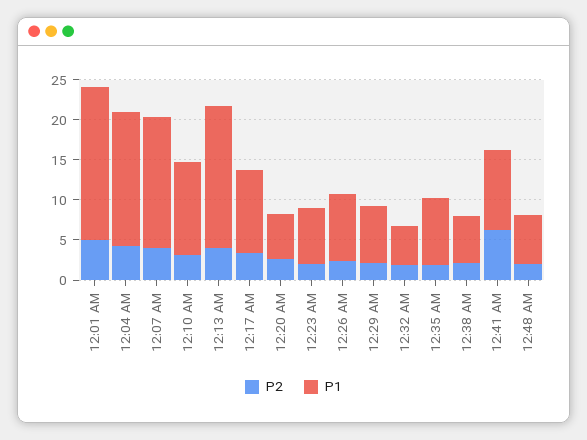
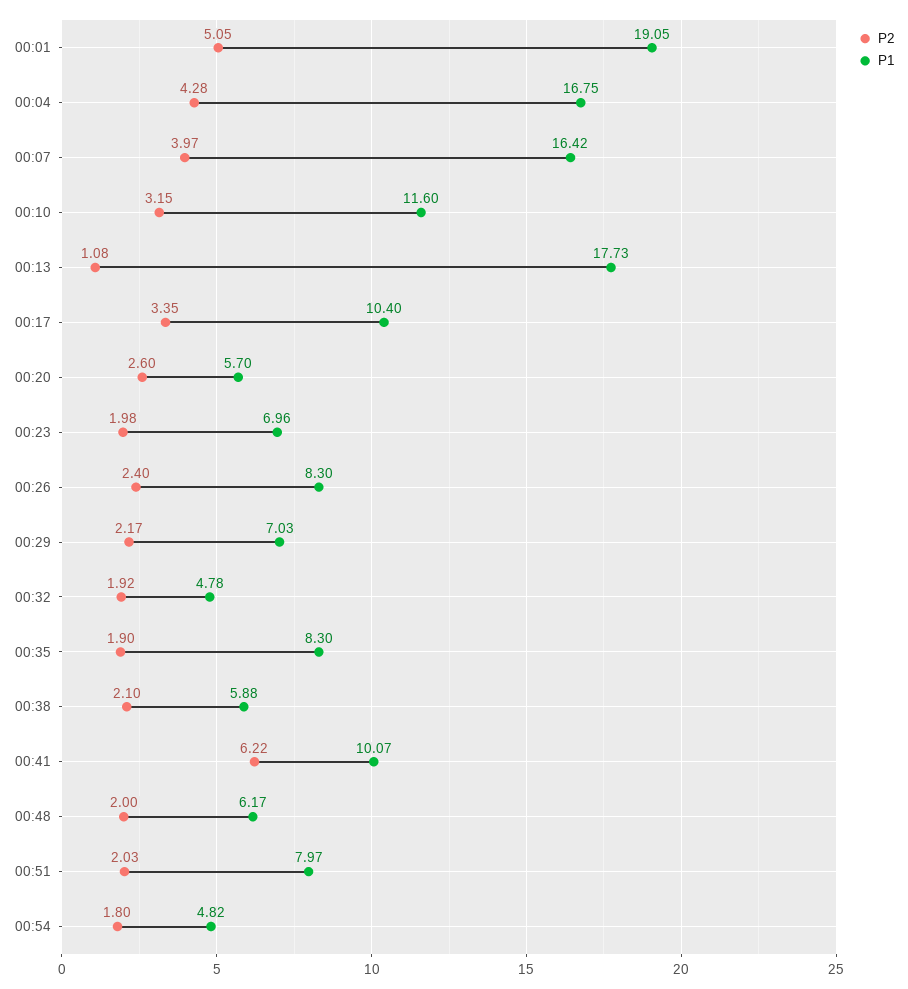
P2, 12:13 AM: 4 -> 1.08
P2, 00:51: none -> 2.03
P1, 00:51: none -> 7.97
P2, 00:54: none -> 1.8
P1, 00:54: none -> 4.82

